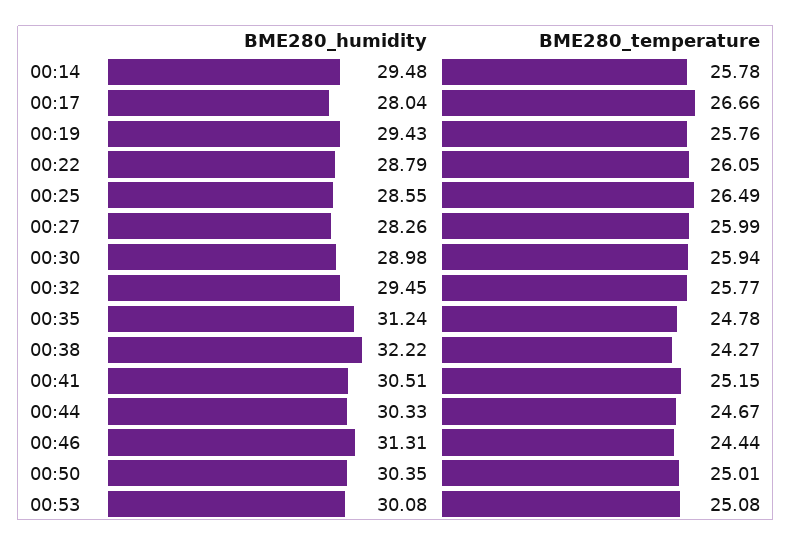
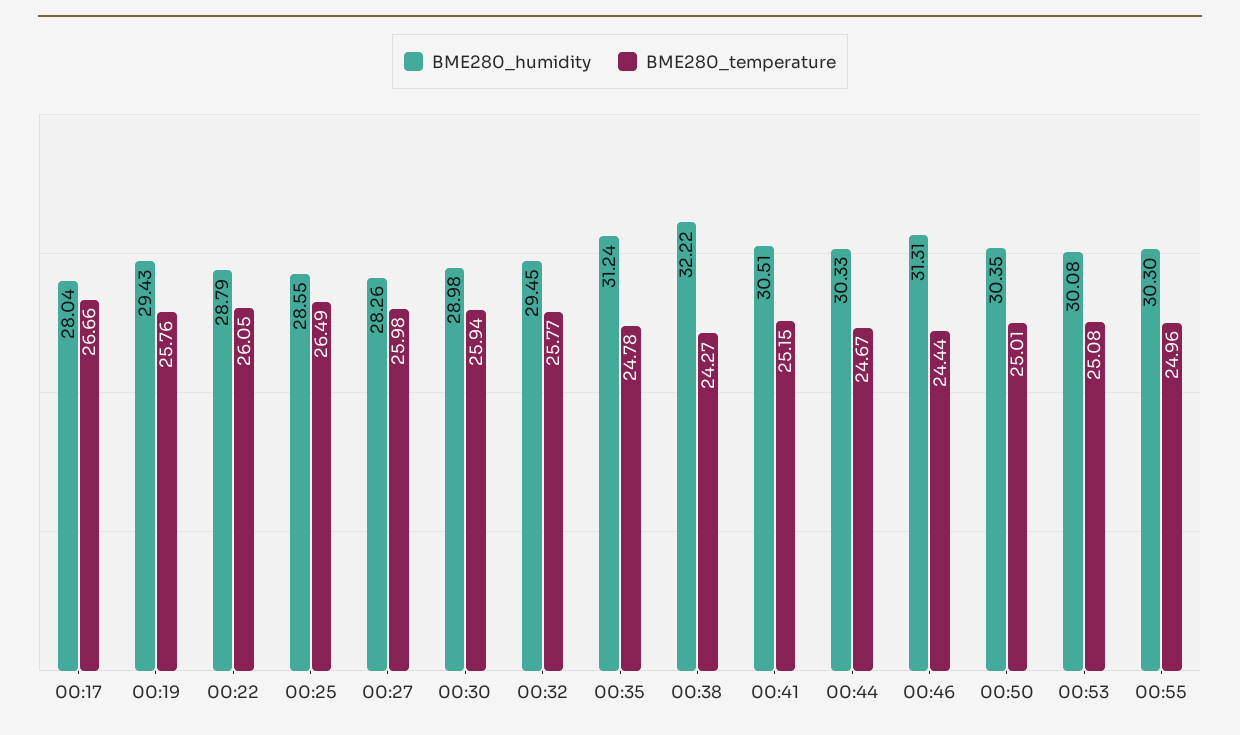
BME280_humidity, 00:14: 29.48 -> none
BME280_temperature, 00:14: 25.78 -> none
BME280_temperature, 00:27: 25.99 -> 25.98
BME280_humidity, 00:55: none -> 30.3
BME280_temperature, 00:55: none -> 24.96

